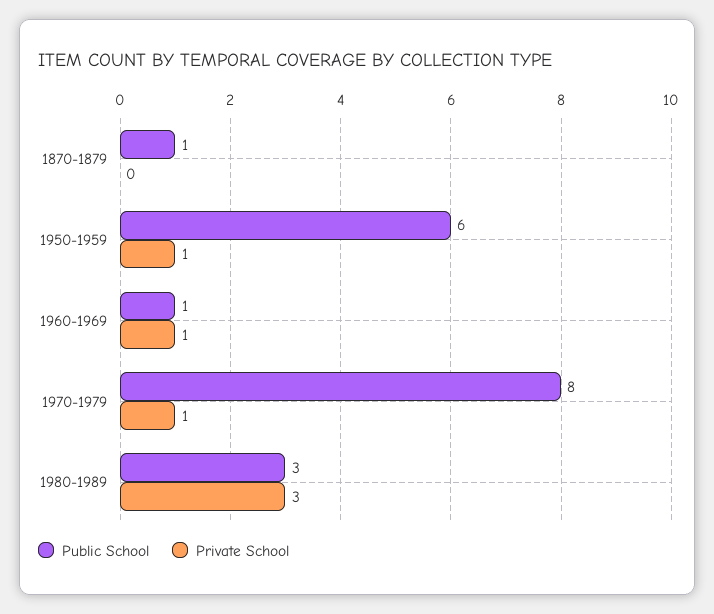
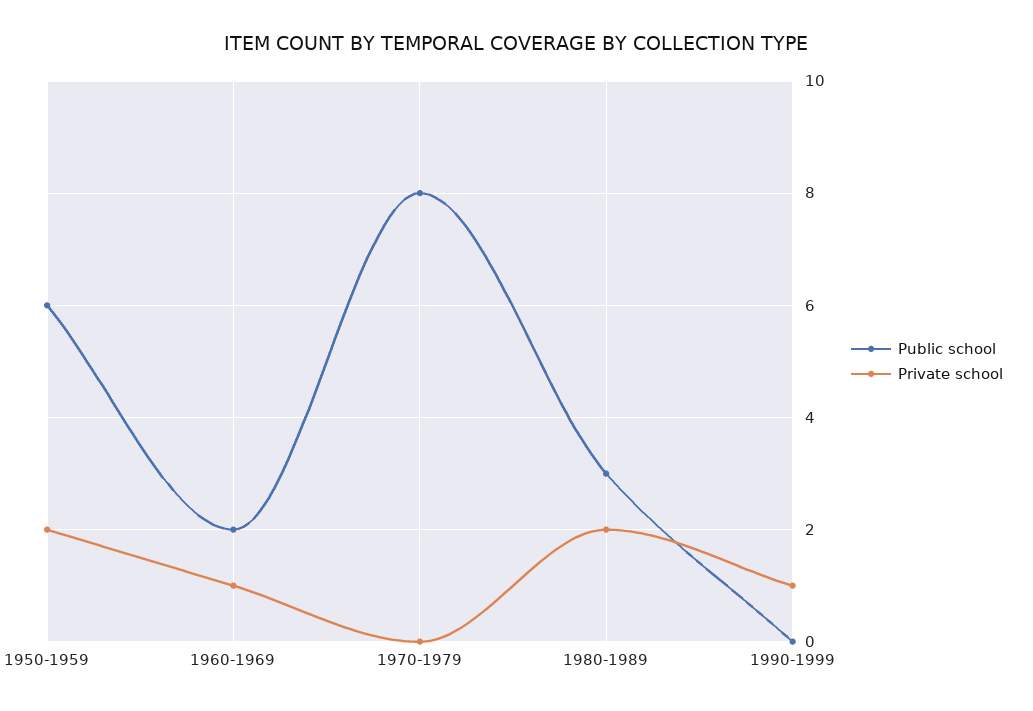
Public School, 1870-1879: 1 -> none
Private School, 1870-1879: 0 -> none
Private School, 1950-1959: 1 -> 2
Public School, 1960-1969: 1 -> 2
Private School, 1970-1979: 1 -> 0
Private School, 1980-1989: 3 -> 2
Public School, 1990-1999: none -> 0
Private School, 1990-1999: none -> 1

